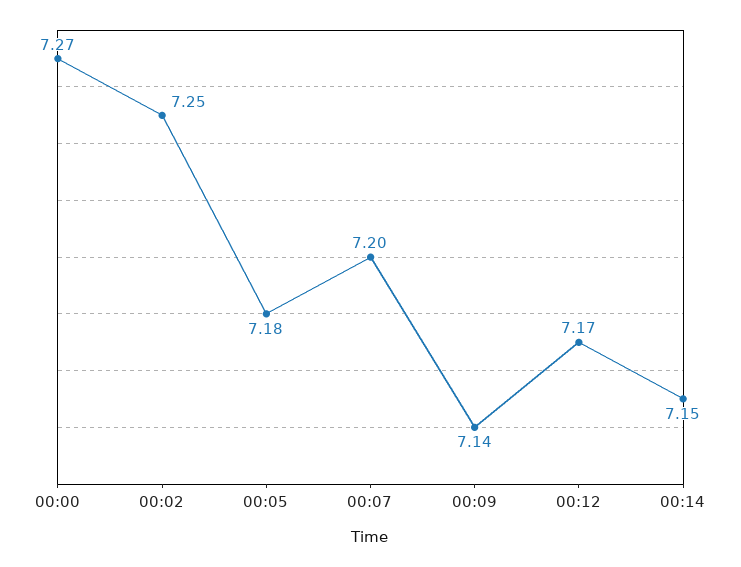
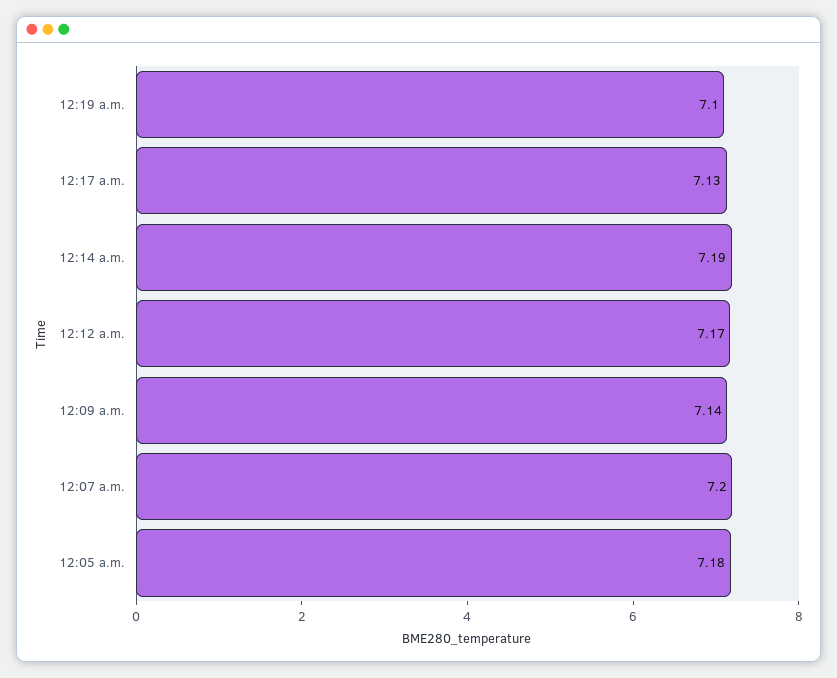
00:00: 7.27 -> none
00:02: 7.25 -> none
00:14: 7.15 -> 7.19
12:19 a.m.: none -> 7.1
12:17 a.m.: none -> 7.13

